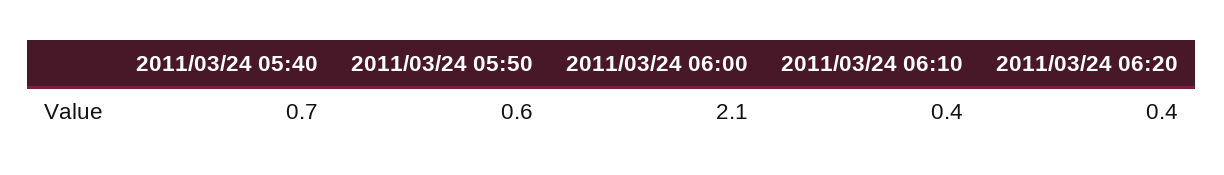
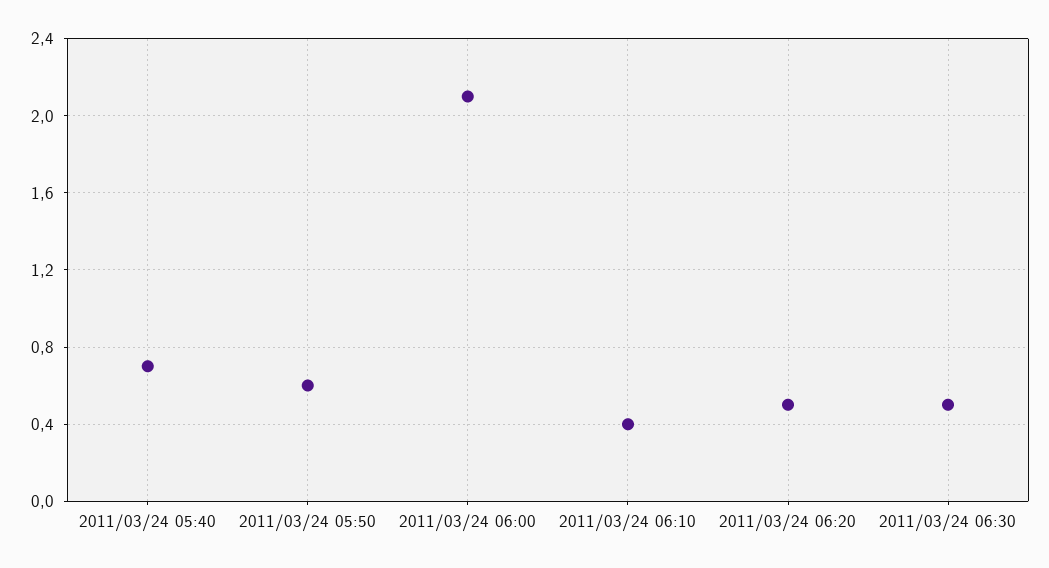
2011/03/24 06:20: 0.4 -> 0.5
2011/03/24 06:30: none -> 0.5

